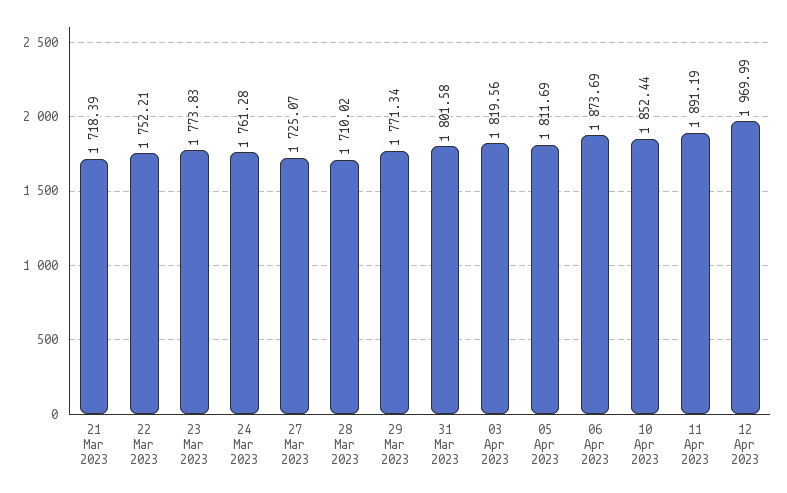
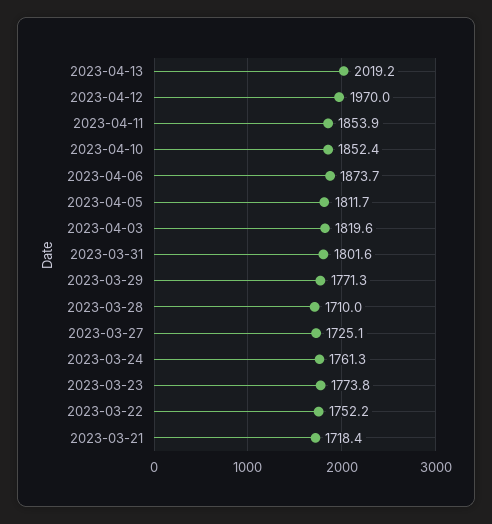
11 Apr 2023: 1891.19 -> 1853.9
2023-04-13: none -> 2019.2

